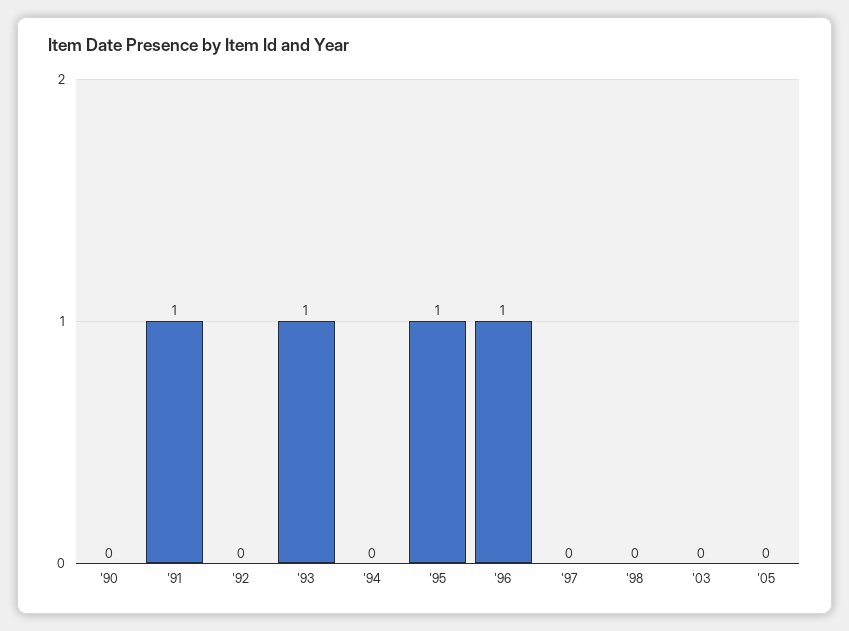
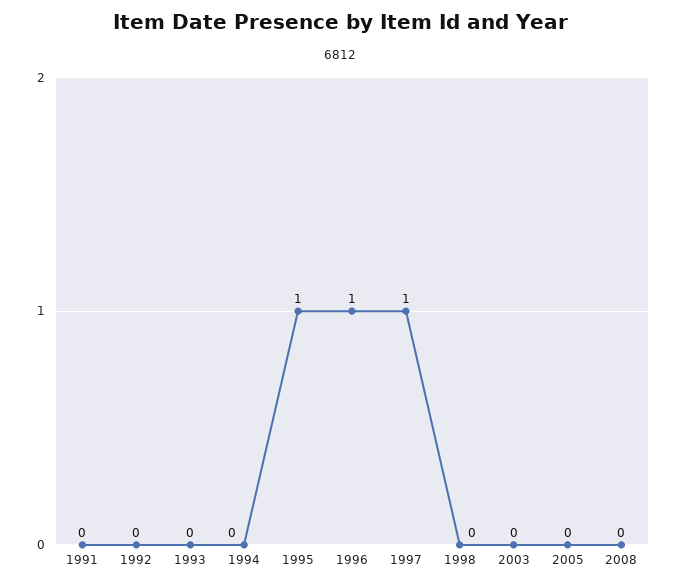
'90: 0 -> none
'91: 1 -> 0
'93: 1 -> 0
'97: 0 -> 1
2008: none -> 0

